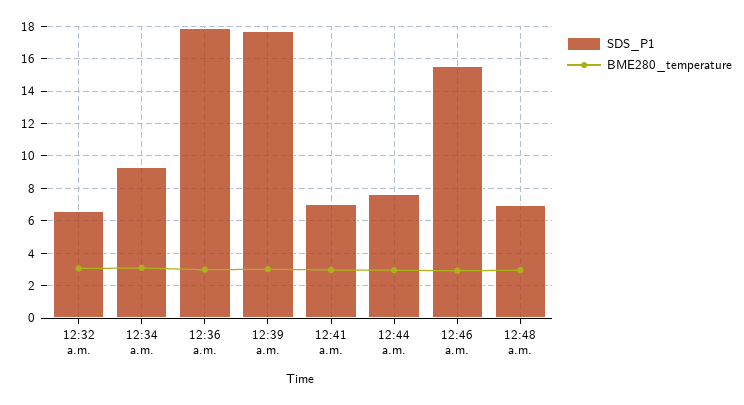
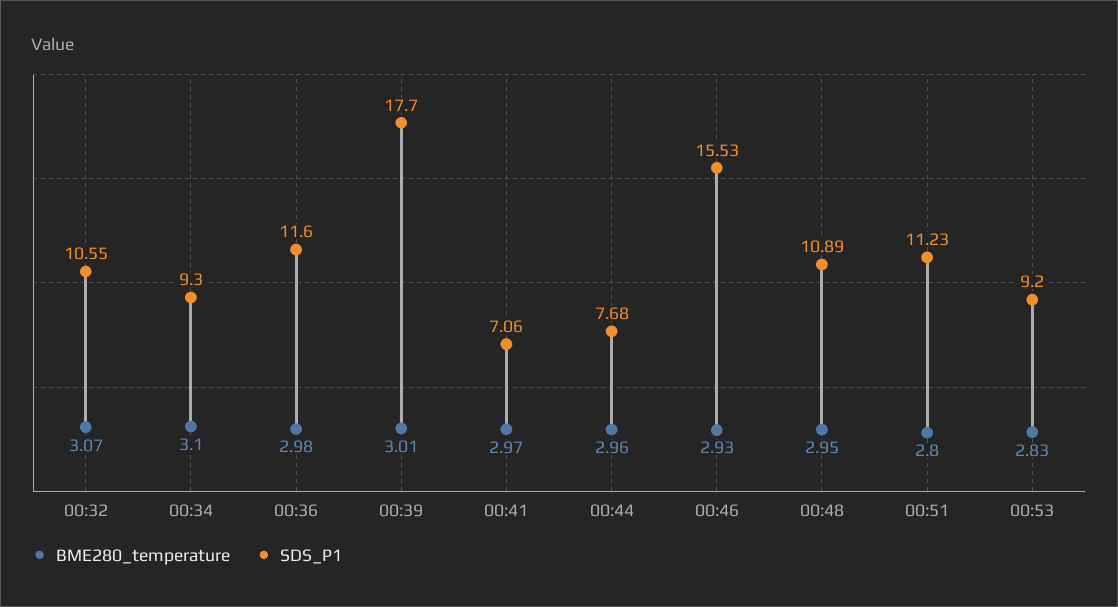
SDS_P1, 12:32 a.m.: 6.5 -> 10.55
SDS_P1, 12:36 a.m.: 18 -> 11.6
SDS_P1, 12:48 a.m.: 7 -> 10.89
BME280_temperature, 00:51: none -> 2.8
SDS_P1, 00:51: none -> 11.23
BME280_temperature, 00:53: none -> 2.83
SDS_P1, 00:53: none -> 9.2

